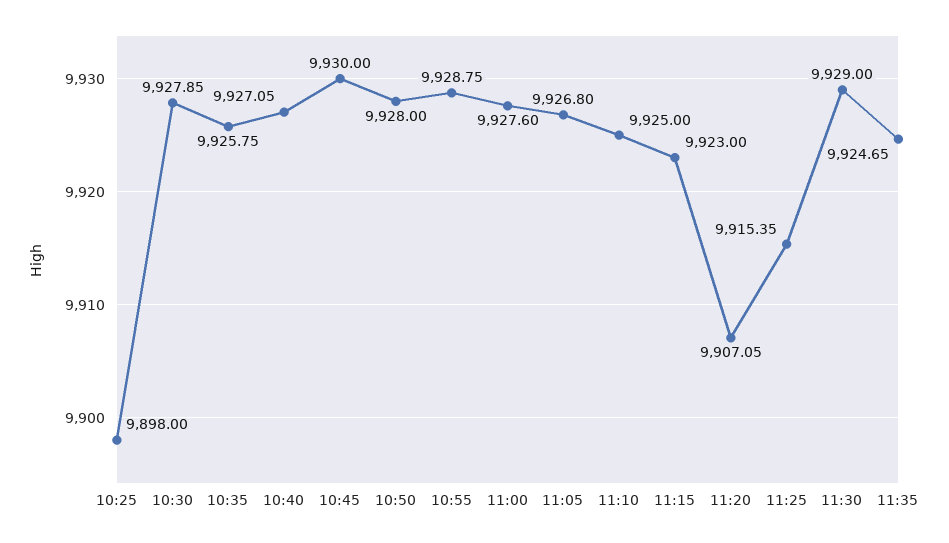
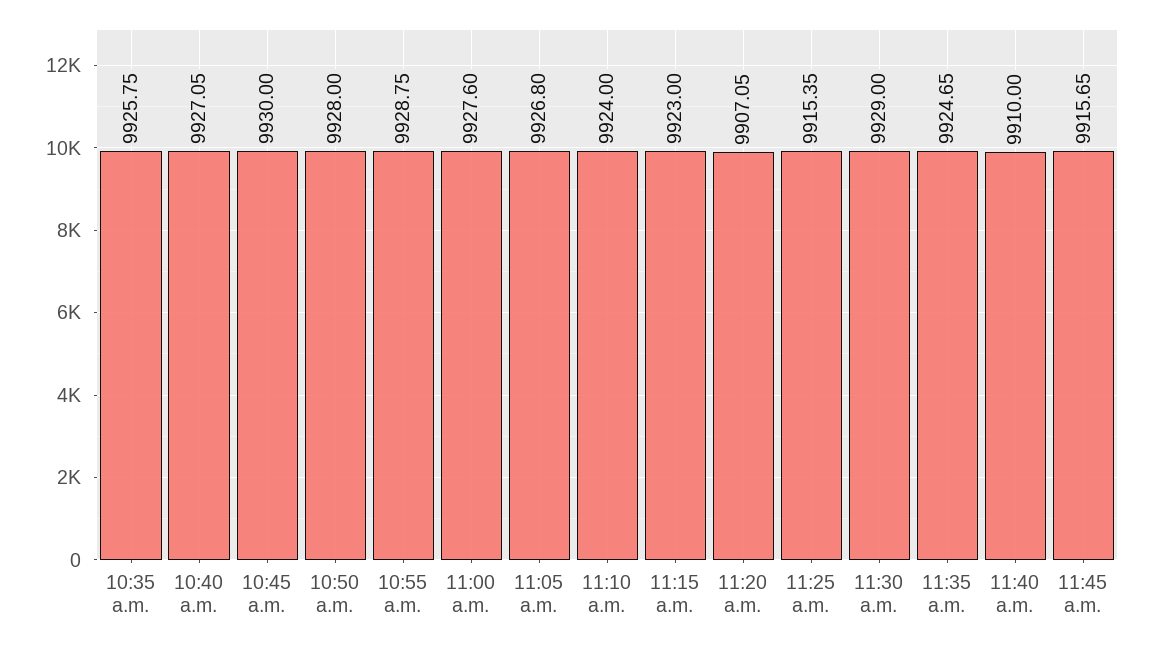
10:25: 9898 -> none
10:30: 9927.85 -> none
11:10: 9925 -> 9924
11:40 a.m.: none -> 9910
11:45 a.m.: none -> 9915.65

